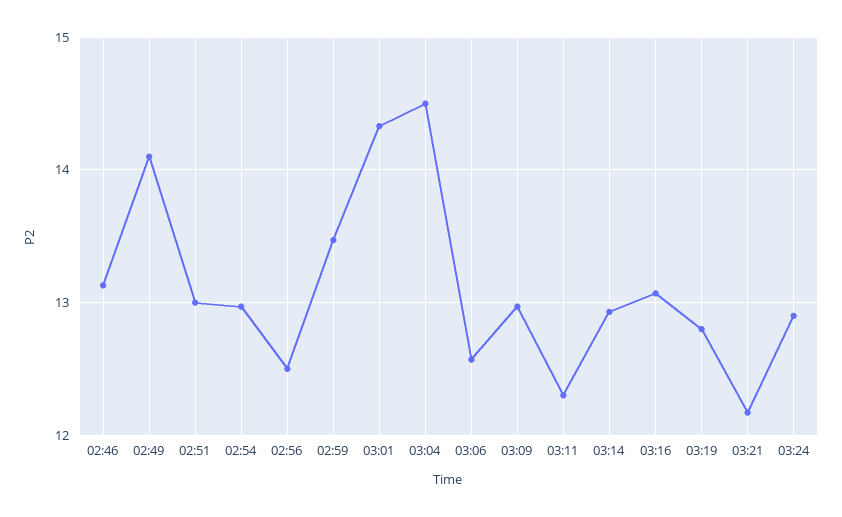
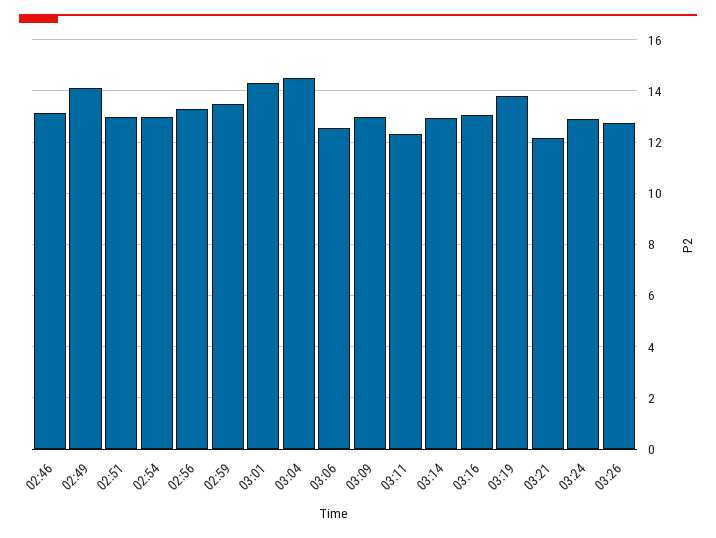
02:56: 12.5 -> 13.25
03:19: 12.8 -> 13.75
03:26: none -> 12.75

